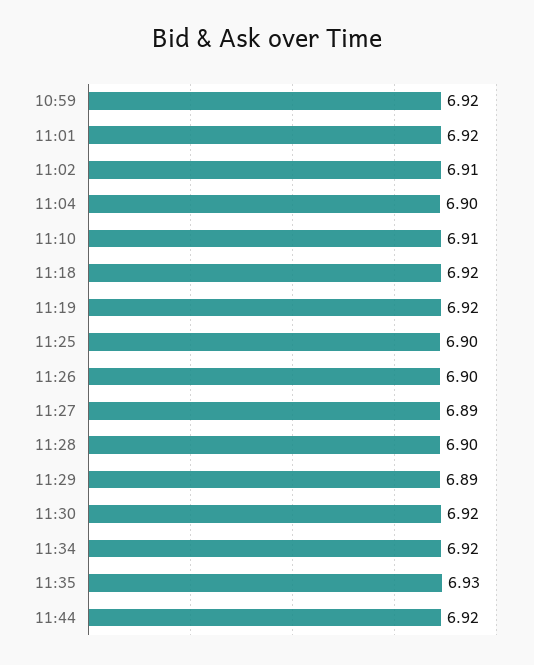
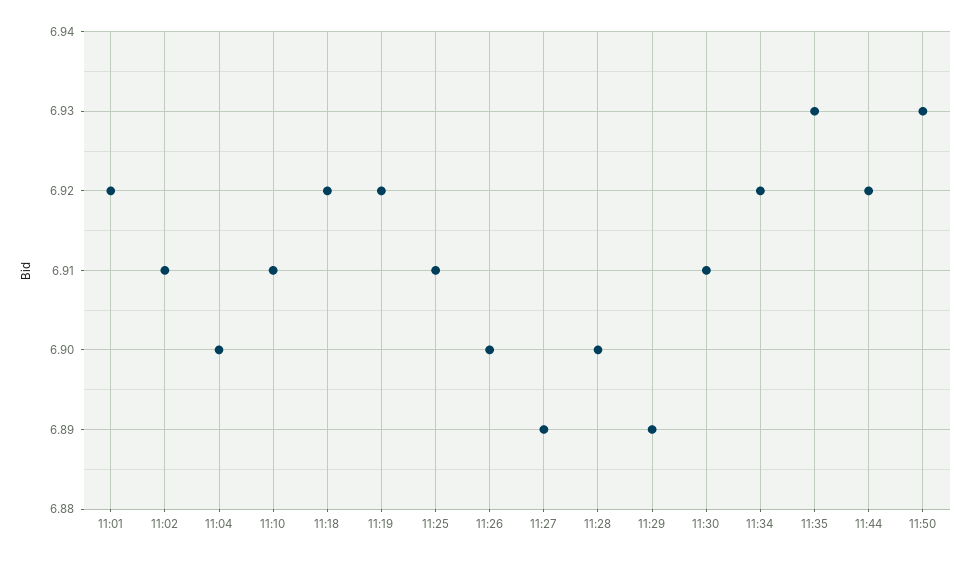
10:59: 6.92 -> none
11:25: 6.9 -> 6.91
11:30: 6.92 -> 6.91
11:50: none -> 6.93

